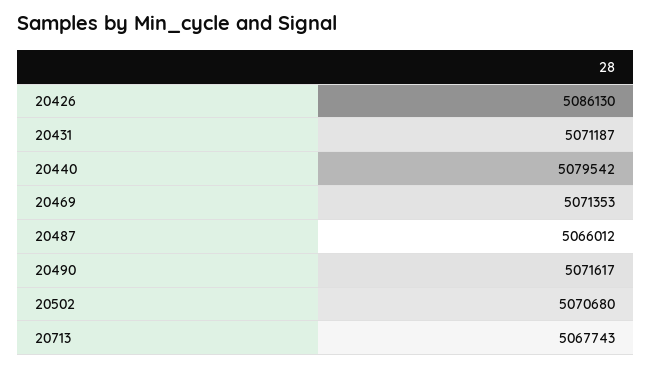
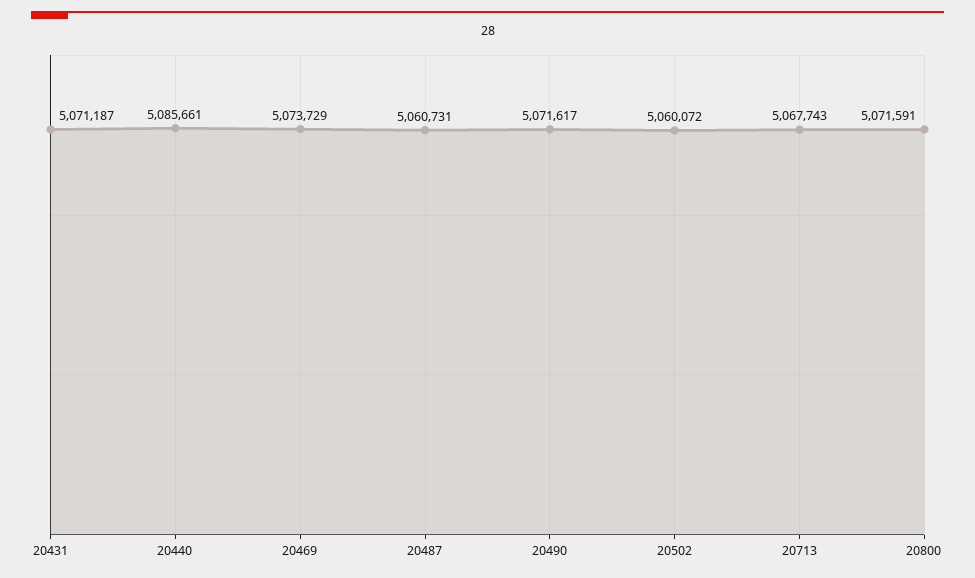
20426: 5086130 -> none
20440: 5079542 -> 5085661
20469: 5071353 -> 5073729
20487: 5066012 -> 5060731
20502: 5070680 -> 5060072
20800: none -> 5071591

